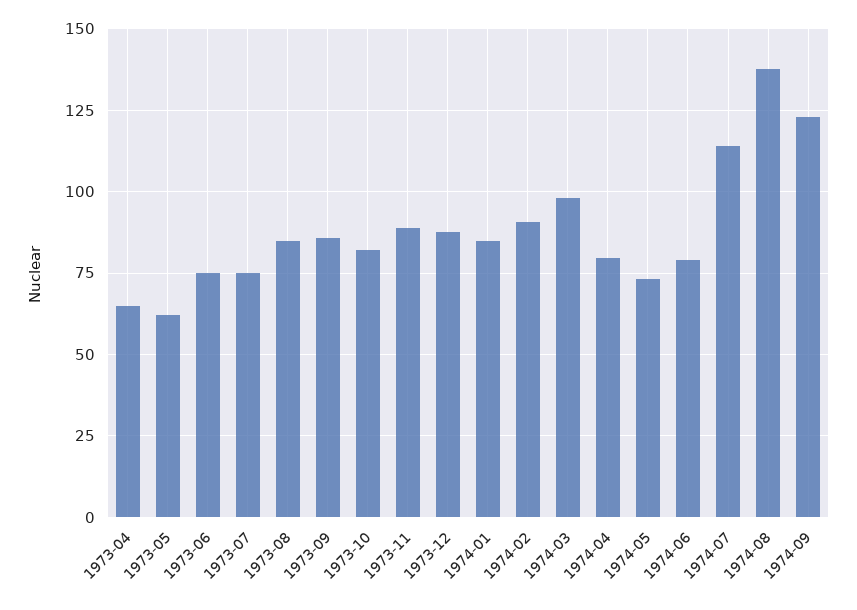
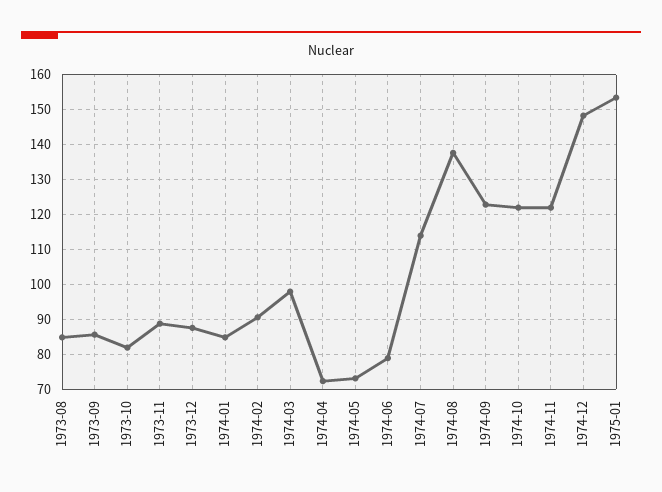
1973-04: 65 -> none
1973-05: 62.5 -> none
1973-06: 75 -> none
1973-07: 75 -> none
1974-04: 80 -> 72
1974-10: none -> 122
1974-11: none -> 122
1974-12: none -> 148
1975-01: none -> 154

